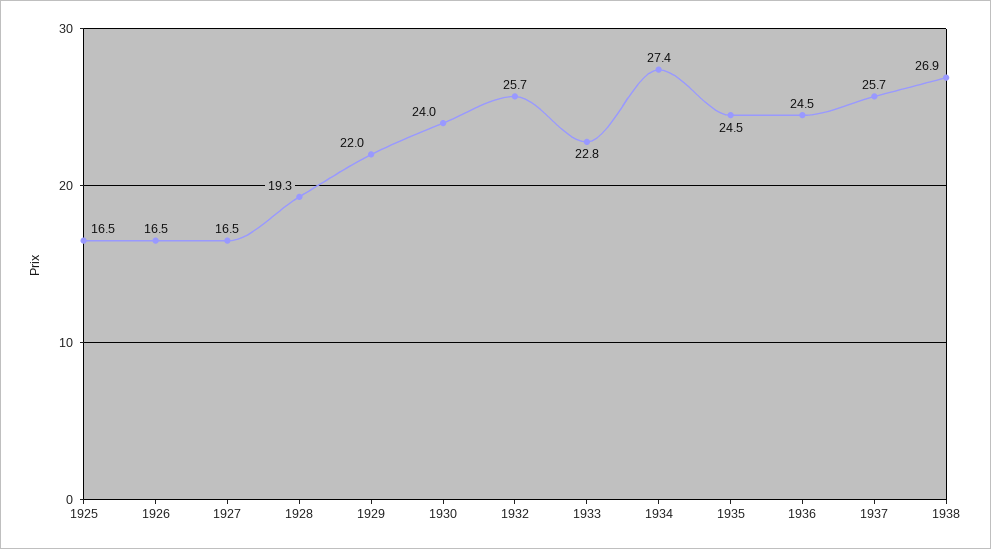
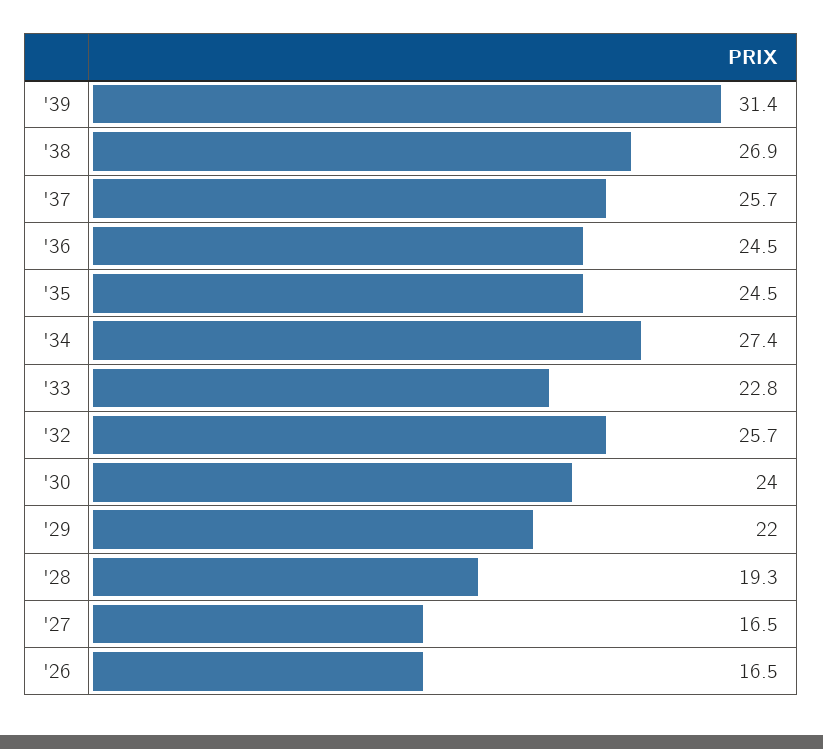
1925: 16.5 -> none
'39: none -> 31.4

